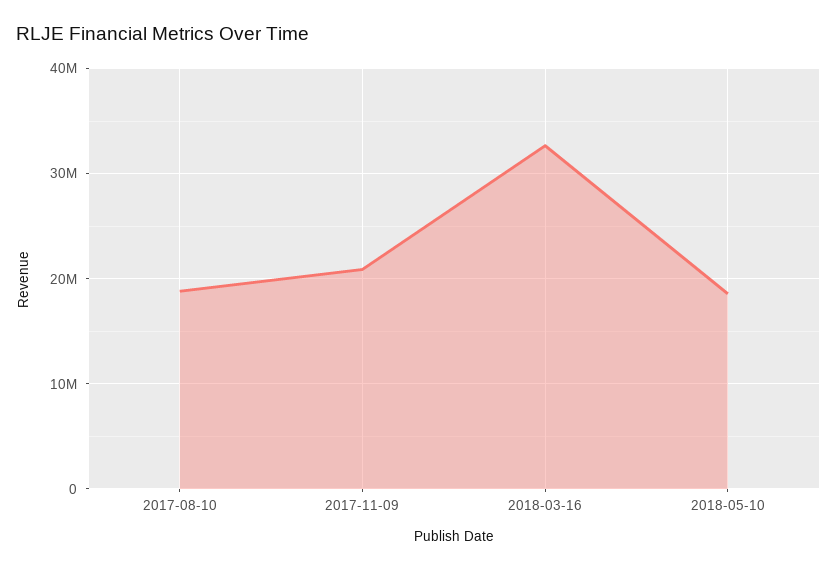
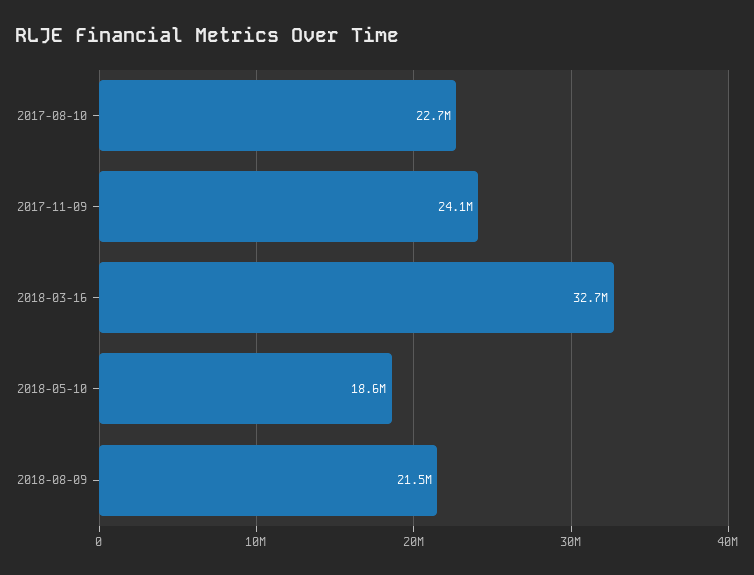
2017-08-10: 19000000 -> 22700000
2017-11-09: 21000000 -> 24100000
2018-08-09: none -> 21500000

